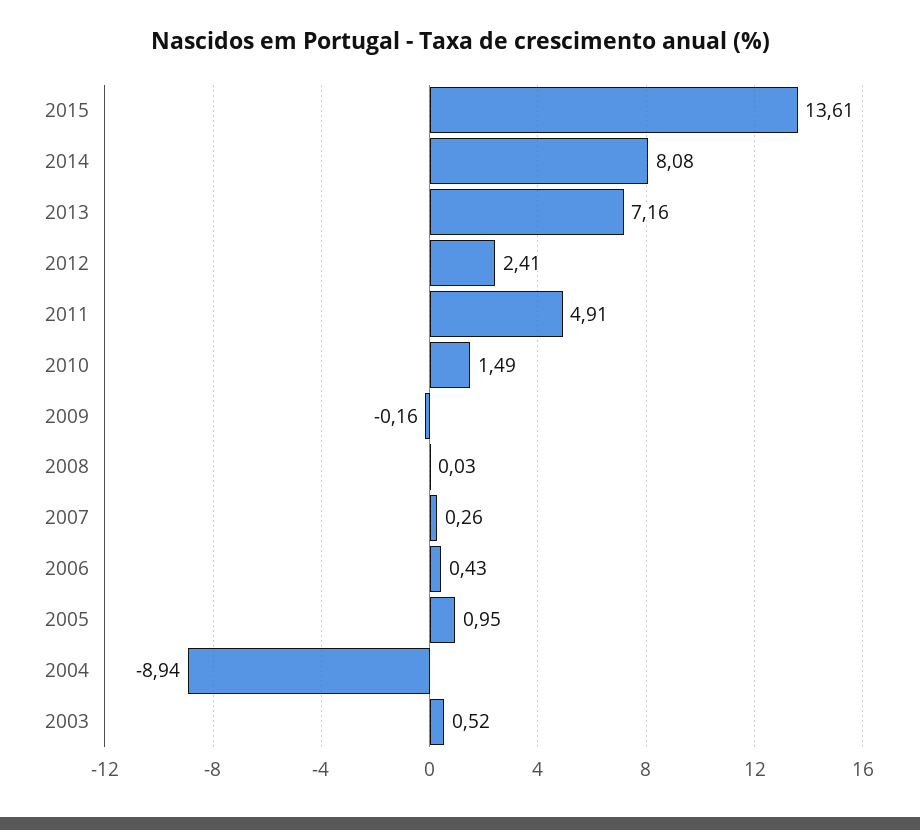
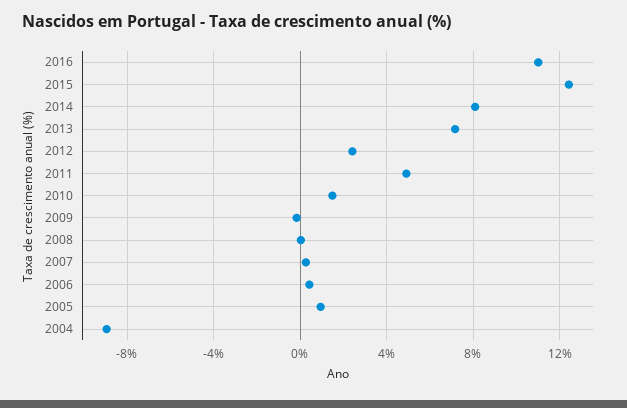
2015: 13.61 -> 12.5
2003: 0.52 -> none
2016: none -> 11

